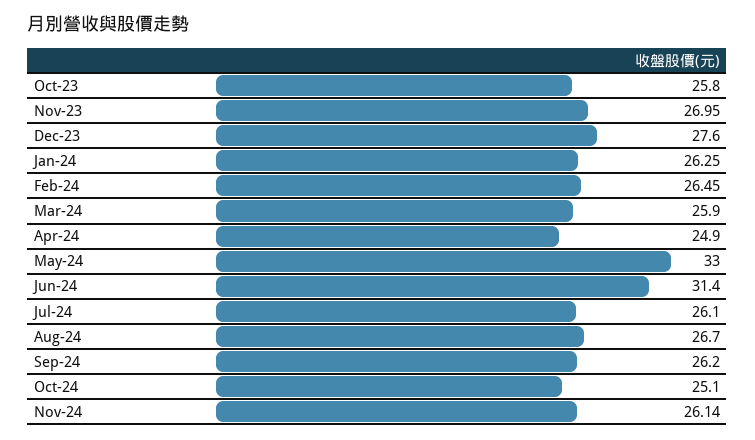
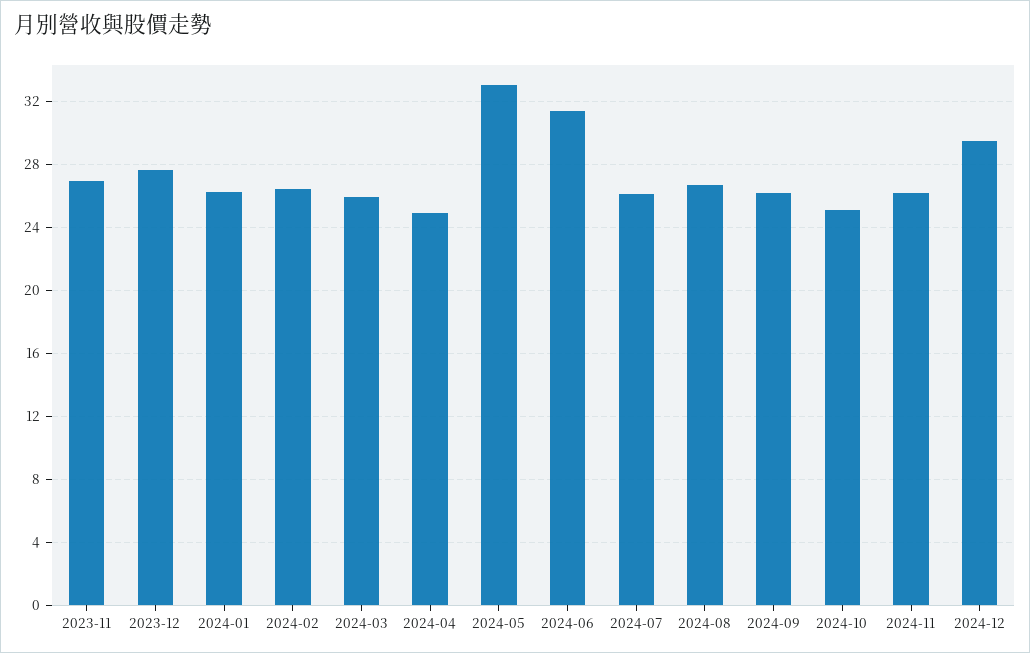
Oct-23: 25.8 -> none
2024-12: none -> 29.5

